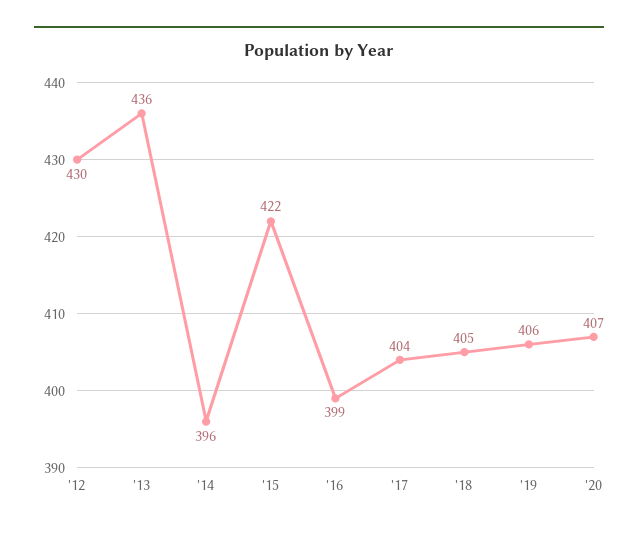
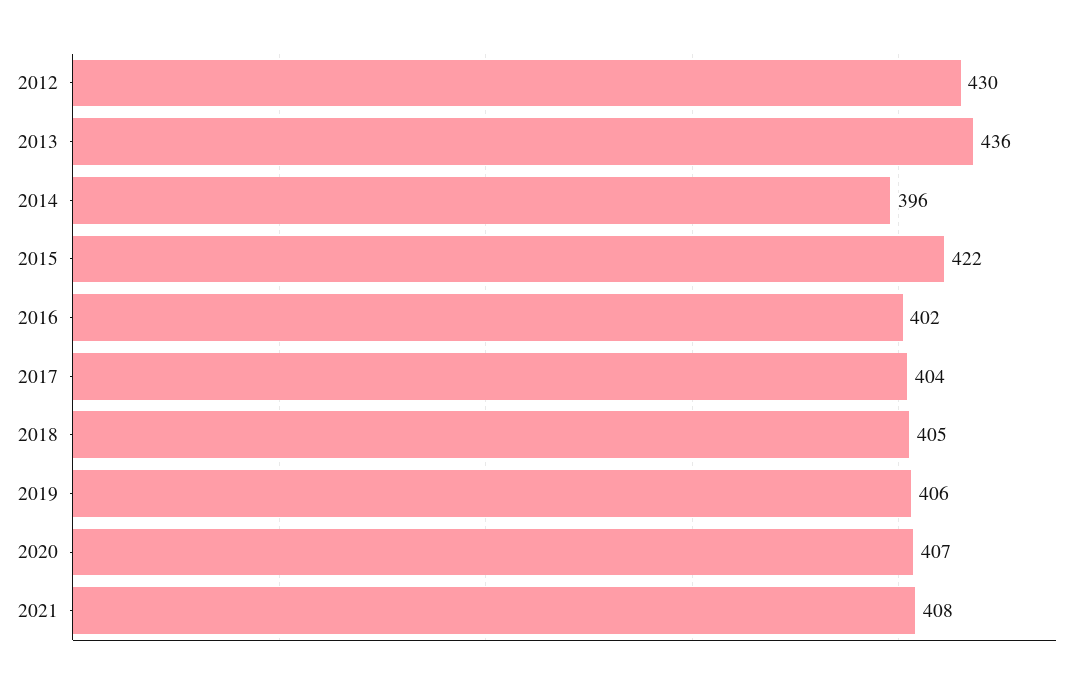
'16: 399 -> 402
2021: none -> 408

